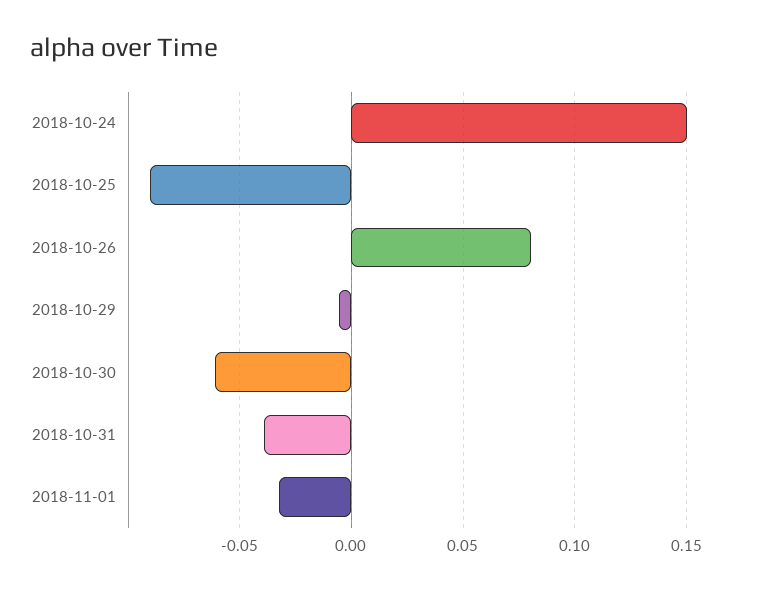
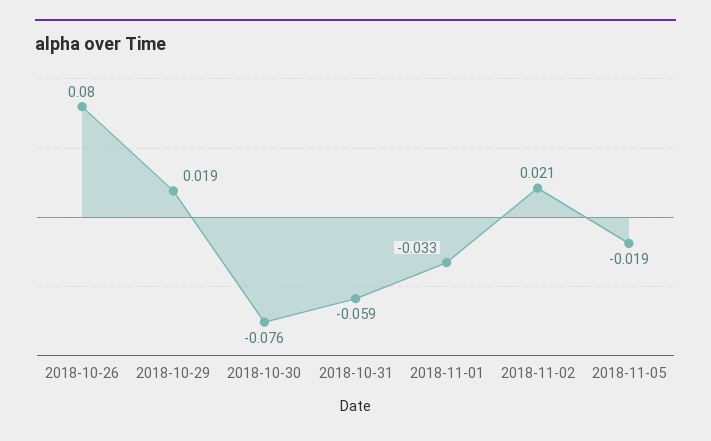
2018-10-24: 0.15 -> none
2018-10-25: -0.09 -> none
2018-10-29: -0.005 -> 0.019
2018-10-30: -0.06 -> -0.076
2018-10-31: -0.04 -> -0.059
2018-11-02: none -> 0.021
2018-11-05: none -> -0.019

